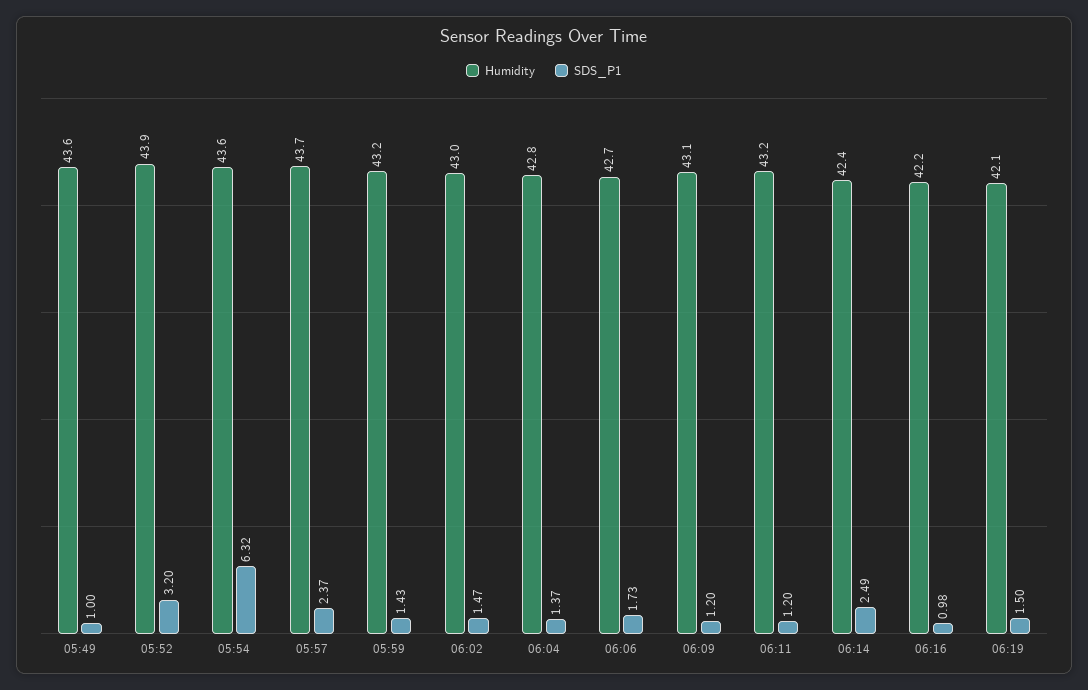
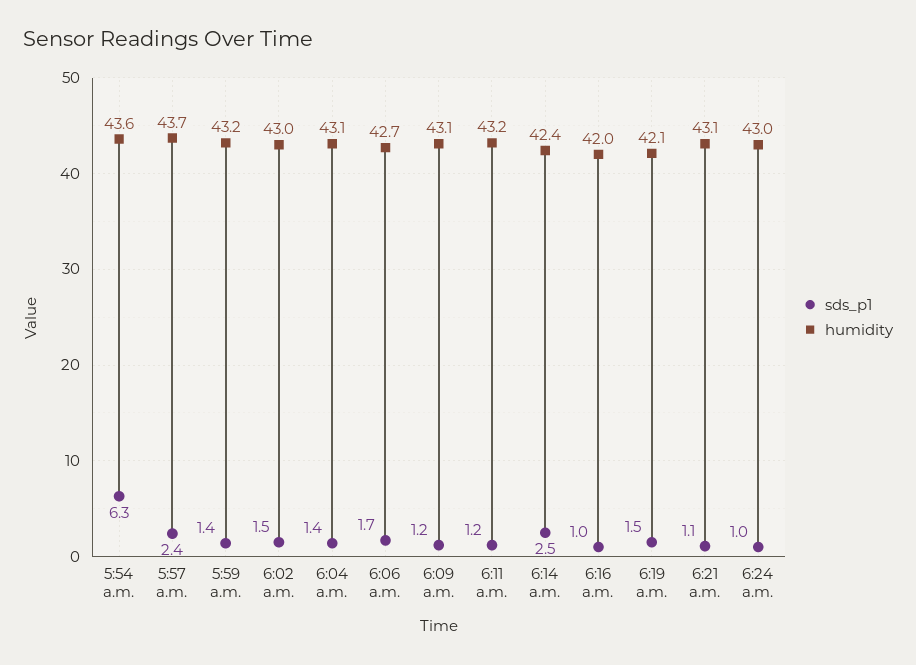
Humidity, 05:49: 43.6 -> none
SDS_P1, 05:49: 1 -> none
Humidity, 05:52: 43.9 -> none
SDS_P1, 05:52: 3.2 -> none
Humidity, 06:04: 42.8 -> 43.1
Humidity, 06:16: 42.2 -> 42
SDS_P1, 6:21 a.m.: none -> 1.1
Humidity, 6:21 a.m.: none -> 43.1
SDS_P1, 6:24 a.m.: none -> 1
Humidity, 6:24 a.m.: none -> 43

